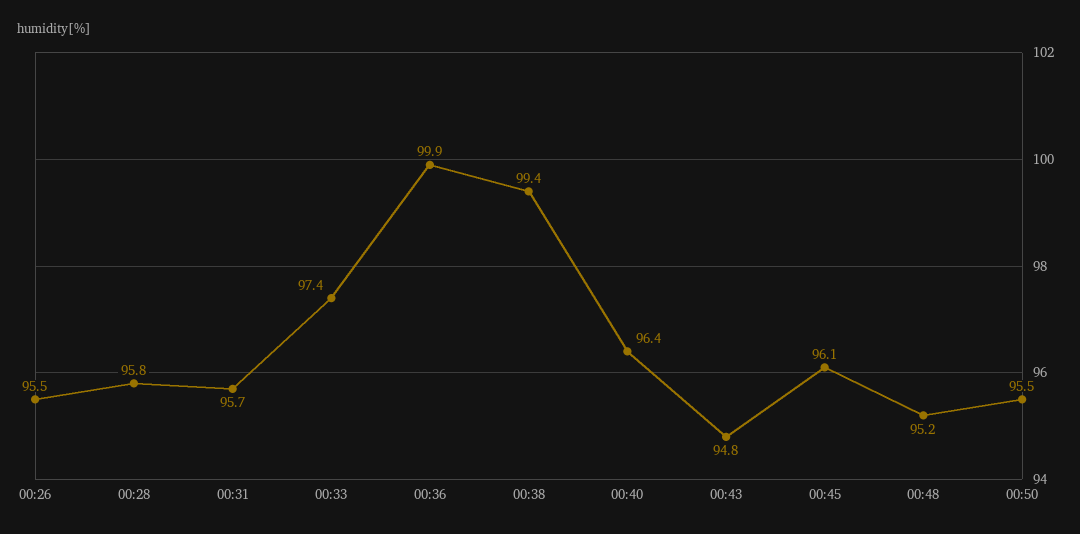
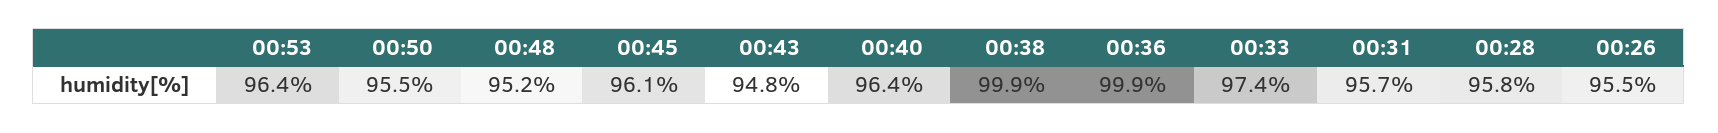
00:38: 99.4 -> 99.9
00:53: none -> 96.4

